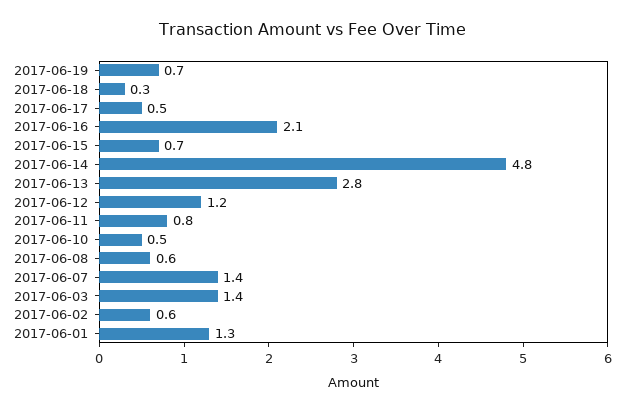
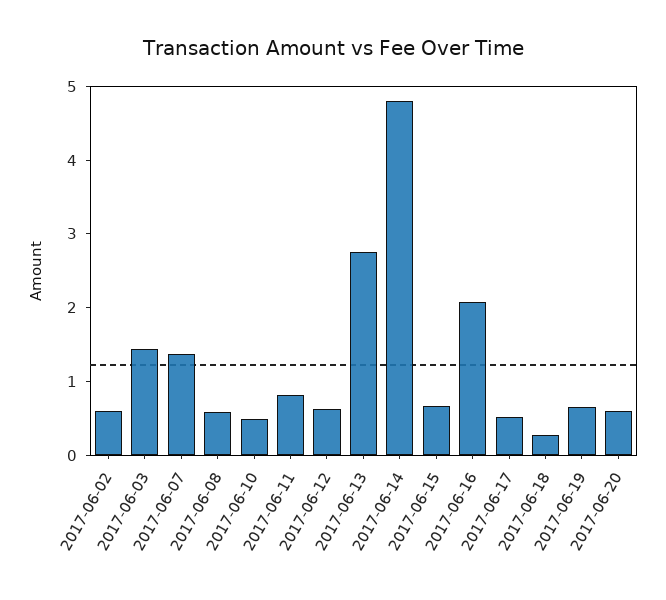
2017-06-12: 1.2 -> 0.6
2017-06-01: 1.3 -> none
2017-06-20: none -> 0.6

